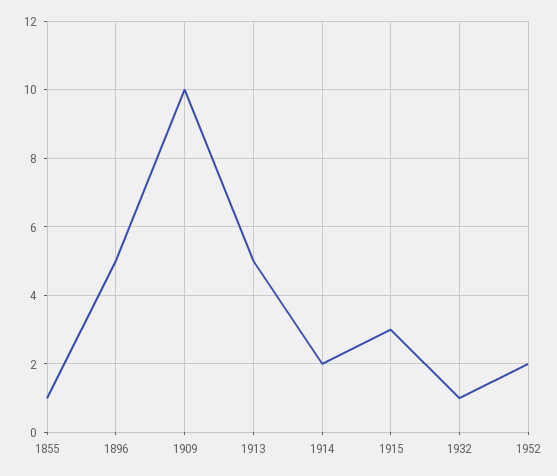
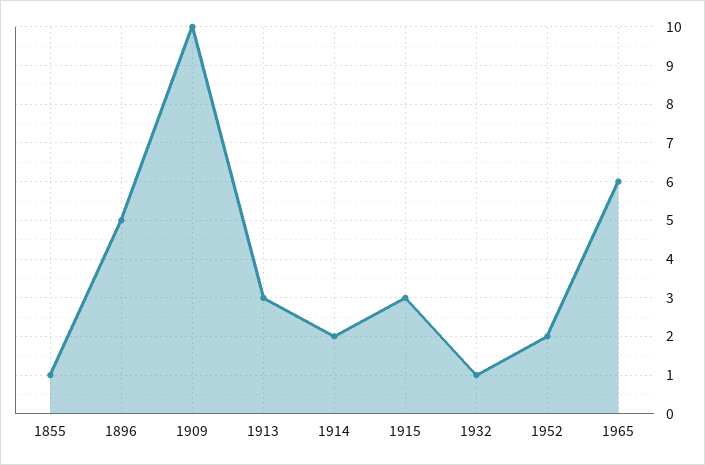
1913: 5 -> 3
1965: none -> 6

